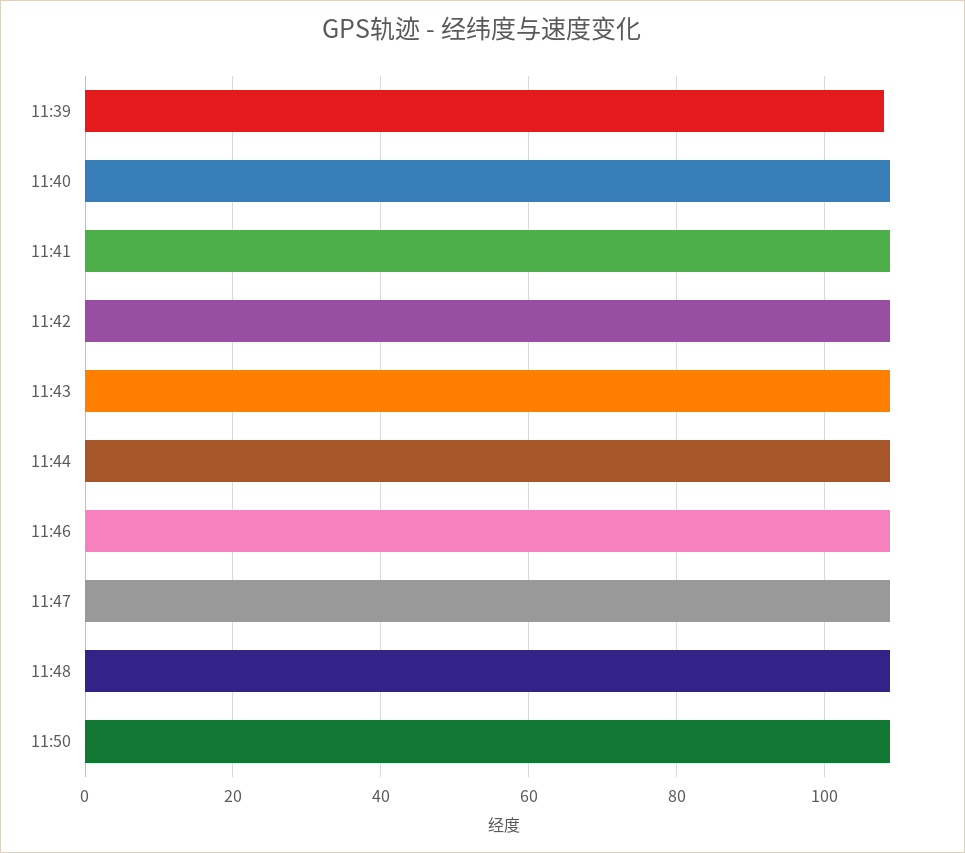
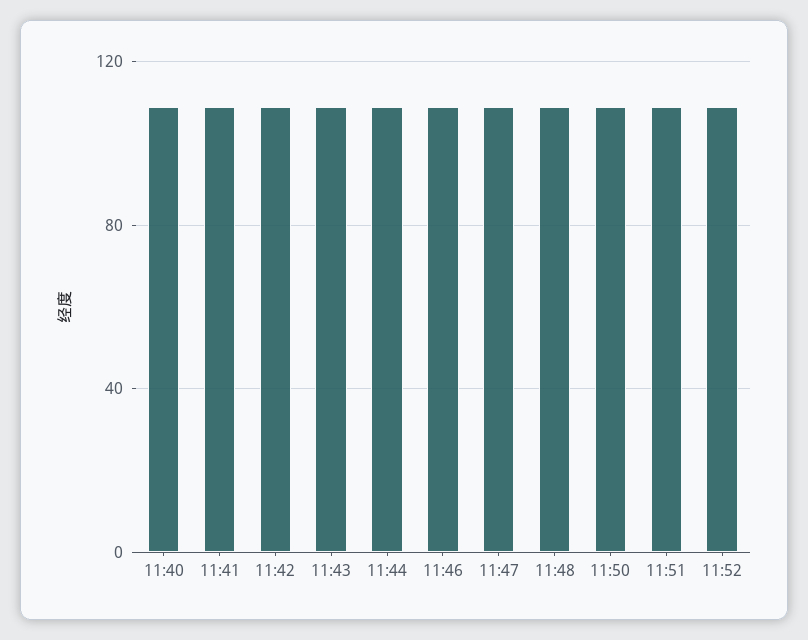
11:39: 108 -> none
11:51: none -> 110
11:52: none -> 110

